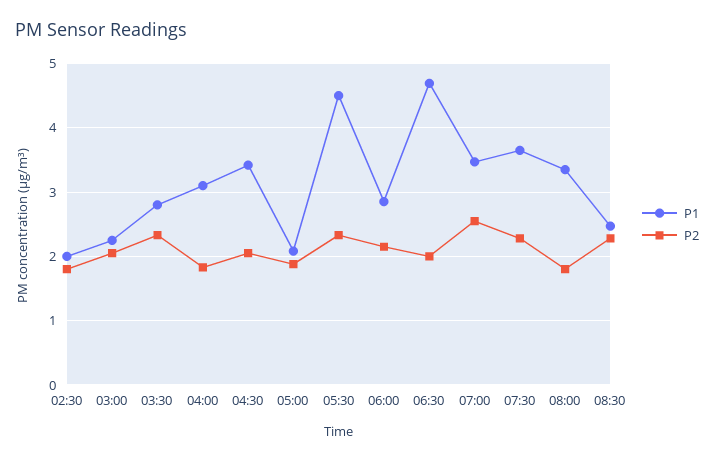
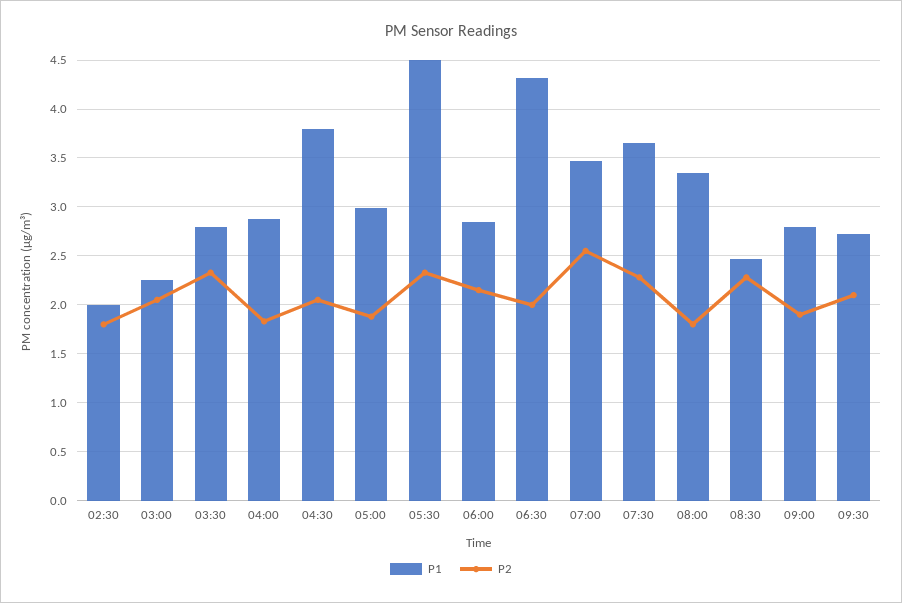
P1, 04:00: 3.1 -> 2.9
P1, 04:30: 3.4 -> 3.8
P1, 05:00: 2.1 -> 3
P1, 06:30: 4.7 -> 4.3
P1, 09:00: none -> 2.8
P2, 09:00: none -> 1.9
P1, 09:30: none -> 2.7
P2, 09:30: none -> 2.1

